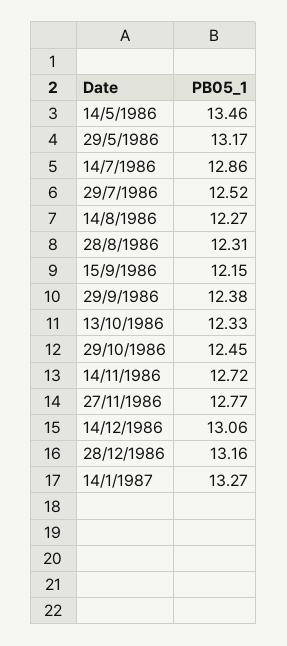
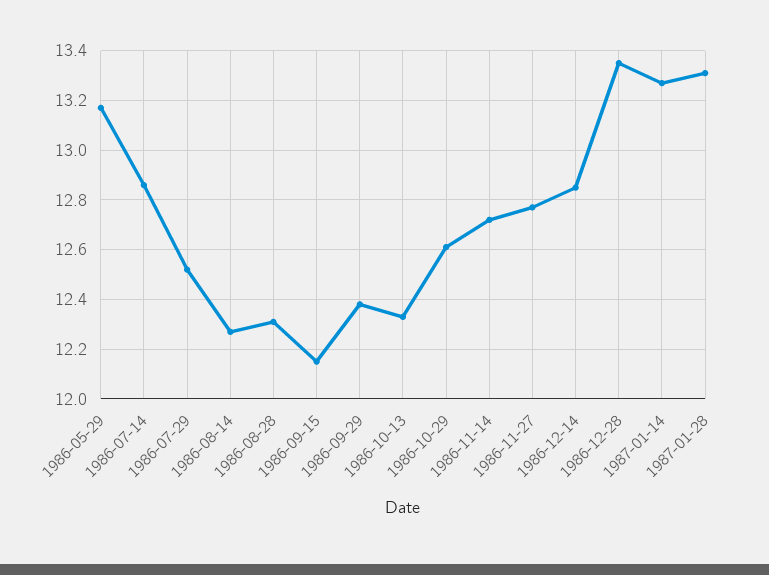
14/5/1986: 13.46 -> none
29/10/1986: 12.45 -> 12.6
14/12/1986: 13.06 -> 12.85
28/12/1986: 13.16 -> 13.35
1987-01-28: none -> 13.3

